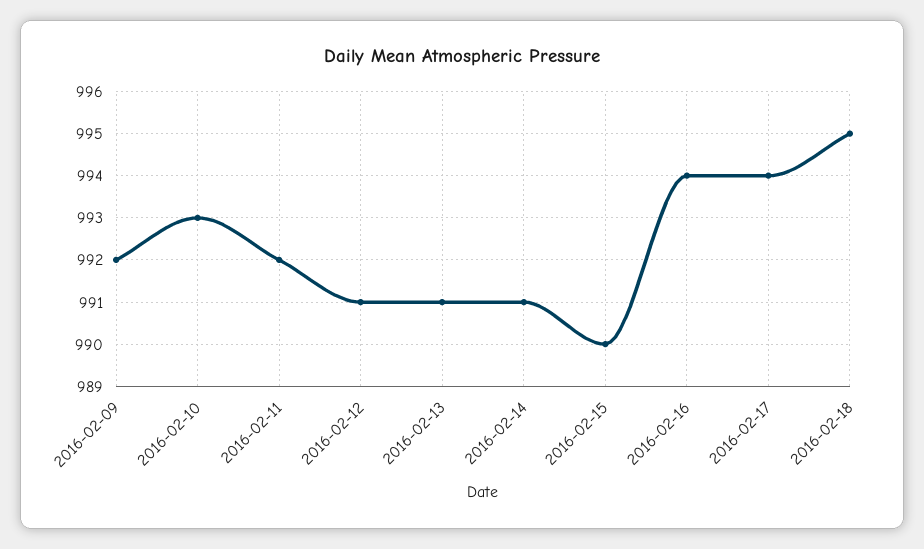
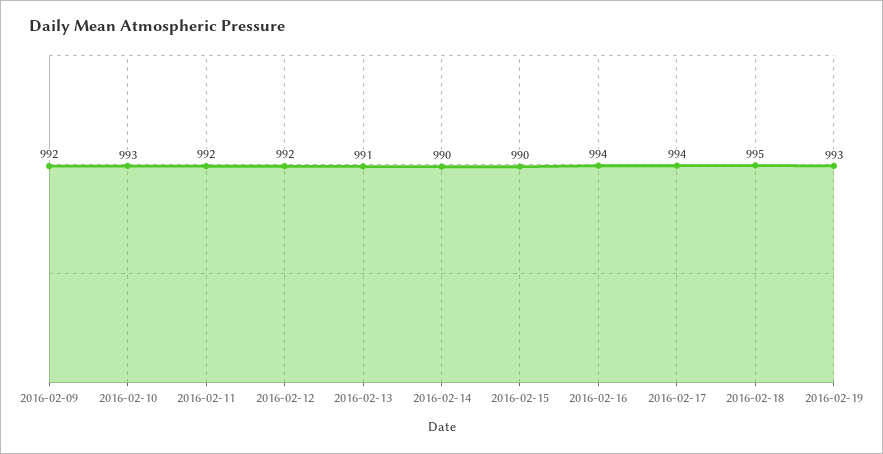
2016-02-12: 991 -> 992
2016-02-14: 991 -> 990
2016-02-19: none -> 993

